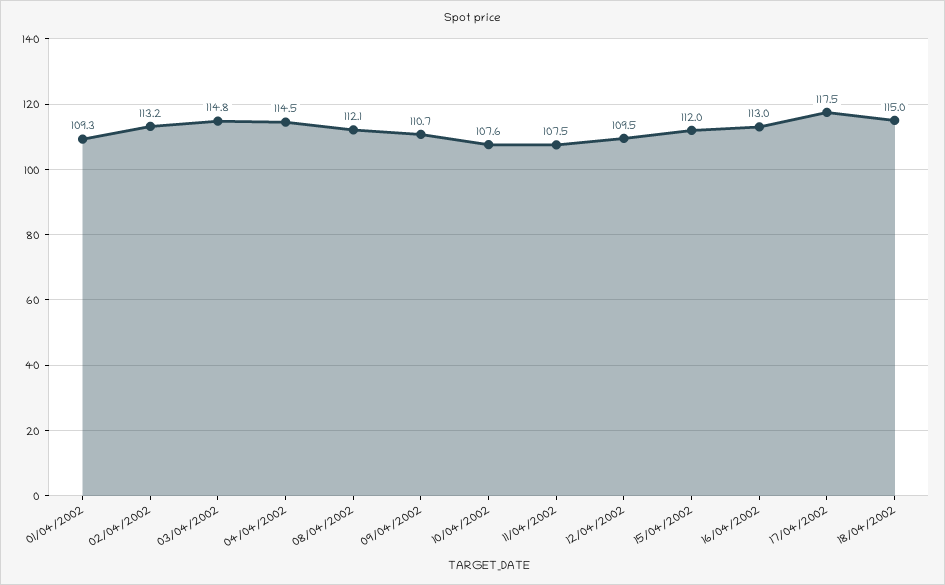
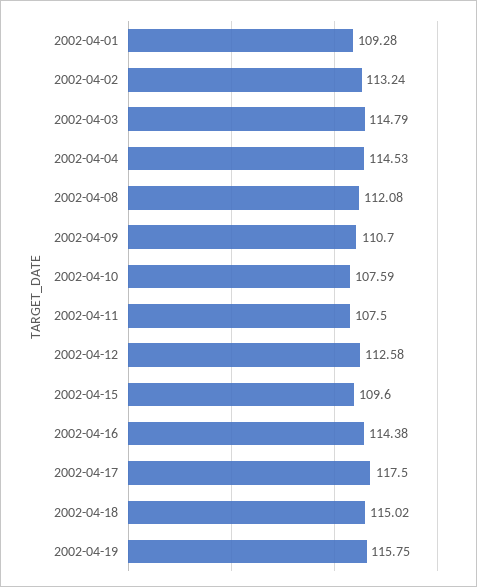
12/04/2002: 109.5 -> 112.58
15/04/2002: 112 -> 109.6
16/04/2002: 113 -> 114.38
2002-04-19: none -> 115.75

